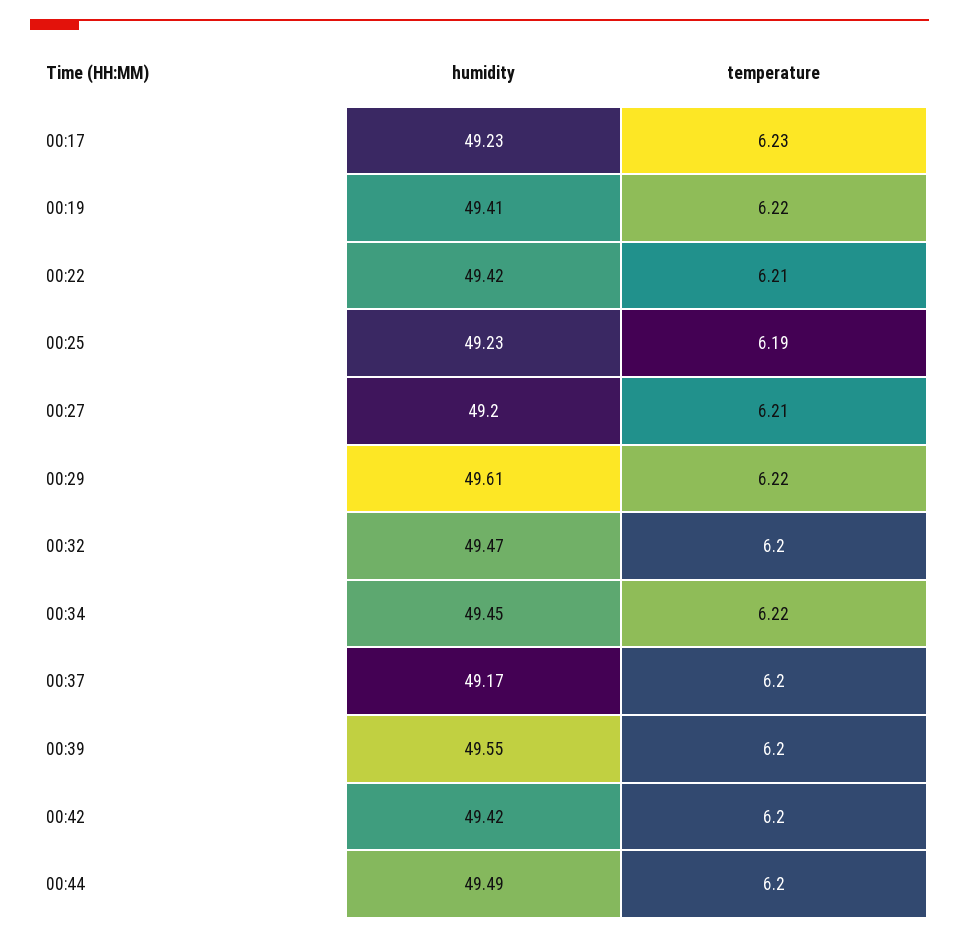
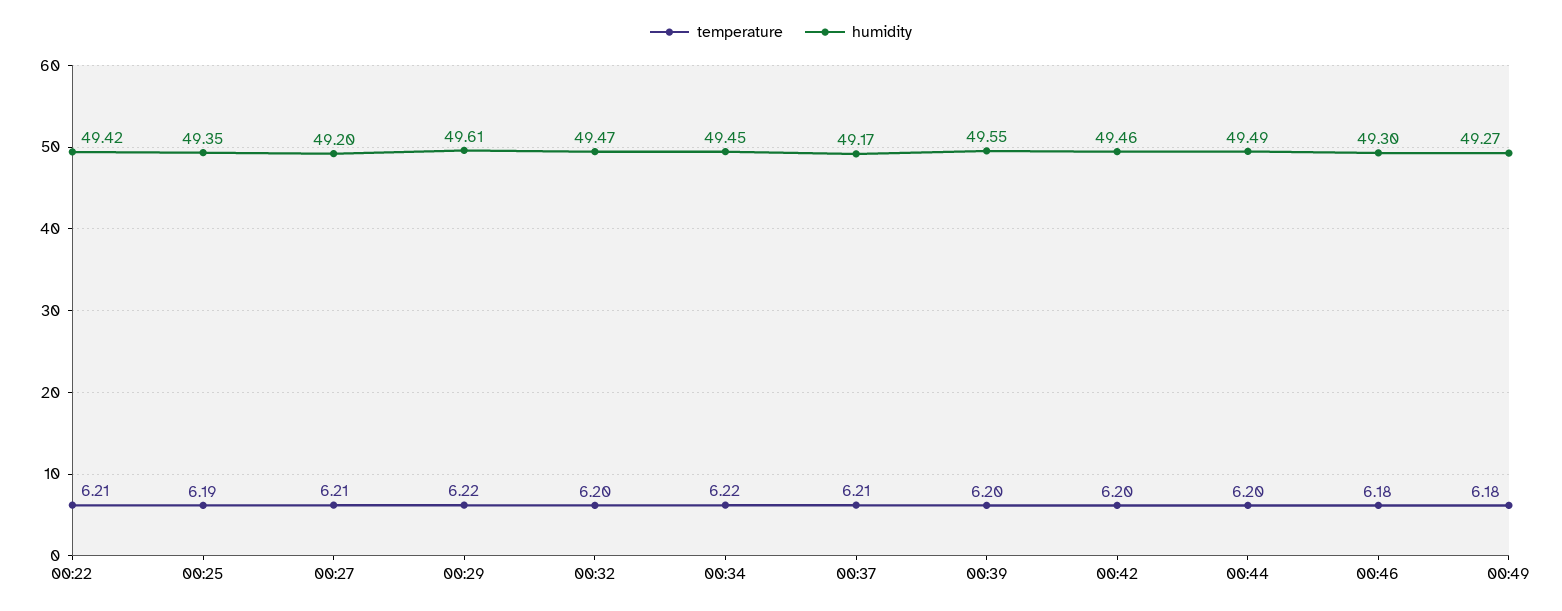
humidity, 00:17: 49.23 -> none
temperature, 00:17: 6.23 -> none
humidity, 00:19: 49.41 -> none
temperature, 00:19: 6.22 -> none
humidity, 00:25: 49.23 -> 49.35
temperature, 00:37: 6.2 -> 6.21
humidity, 00:42: 49.42 -> 49.46
temperature, 00:46: none -> 6.18
humidity, 00:46: none -> 49.3
temperature, 00:49: none -> 6.18
humidity, 00:49: none -> 49.27

